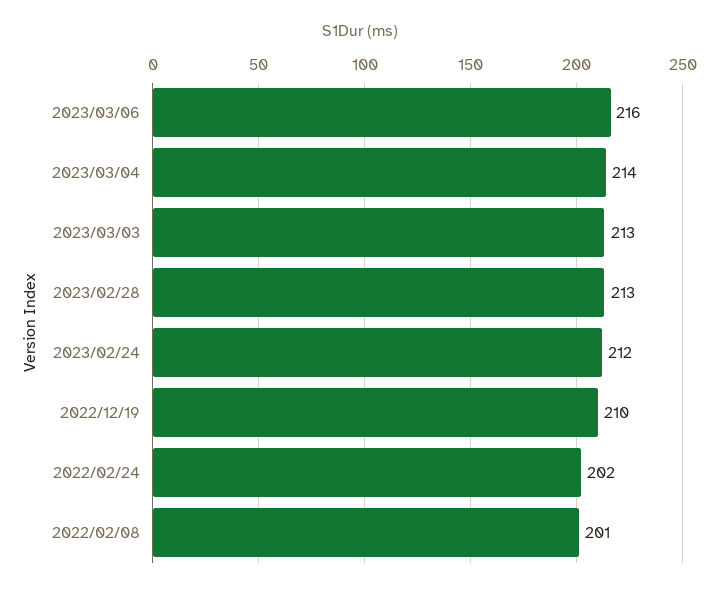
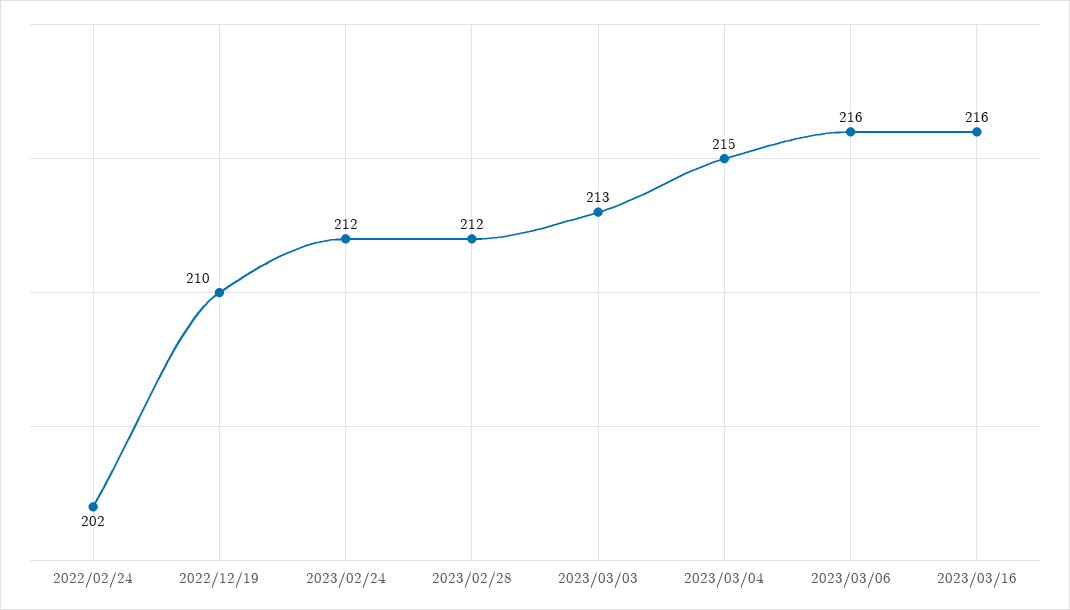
2023/03/04: 214 -> 215
2023/02/28: 213 -> 212
2022/02/08: 201 -> none
2023/03/16: none -> 216

